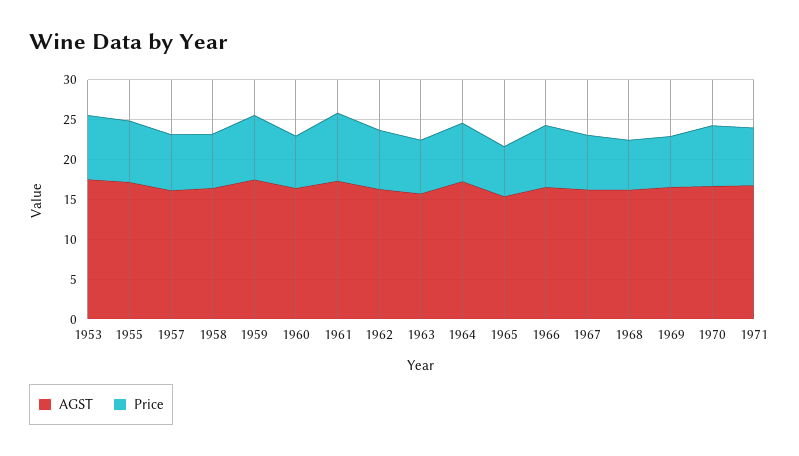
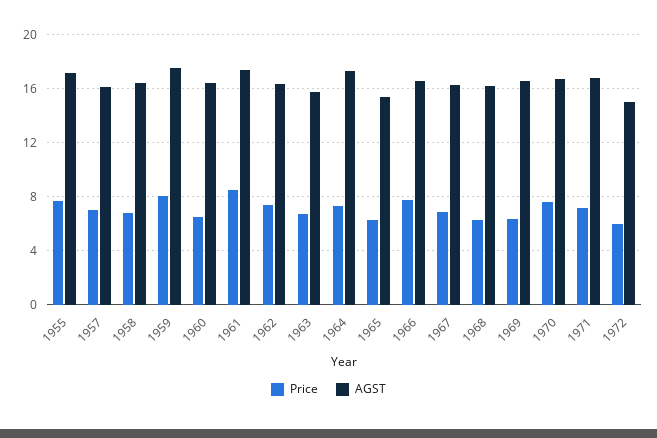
AGST, 1953: 17.5 -> none
Price, 1953: 7.5 -> none
Price, 1972: none -> 6
AGST, 1972: none -> 15

